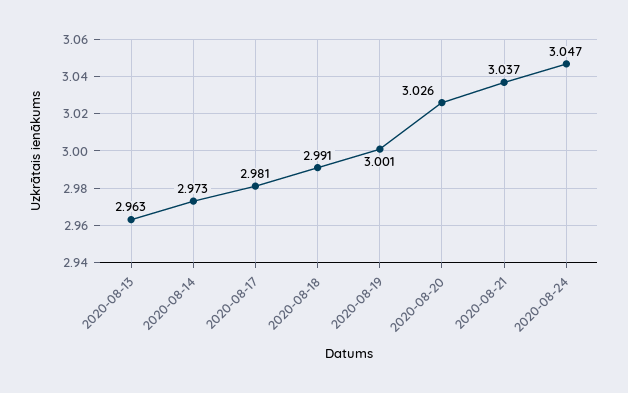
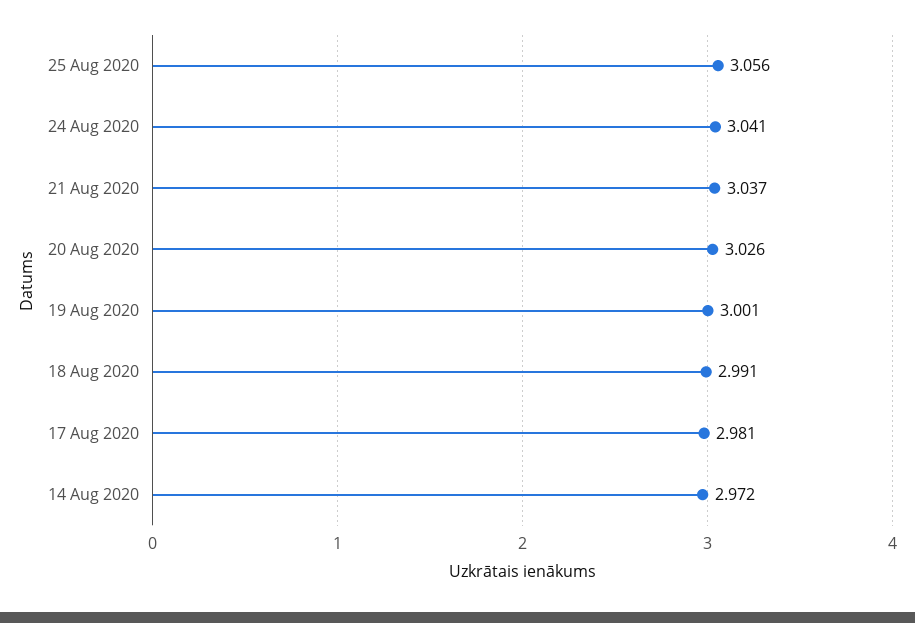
2020-08-13: 2.963 -> none
2020-08-14: 2.973 -> 2.972
2020-08-24: 3.047 -> 3.041
25 Aug 2020: none -> 3.056

